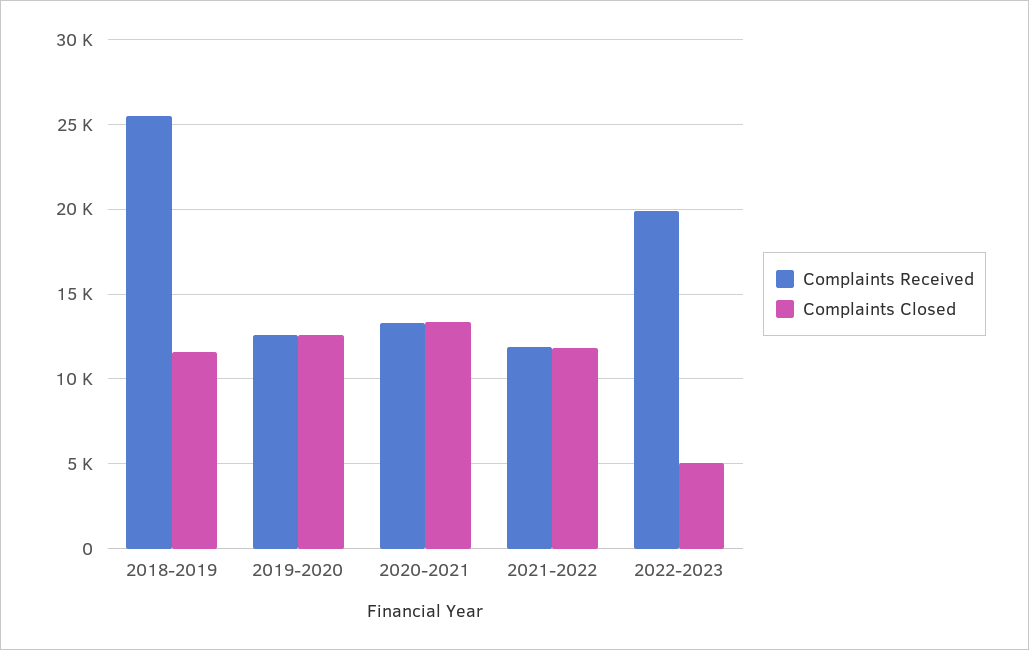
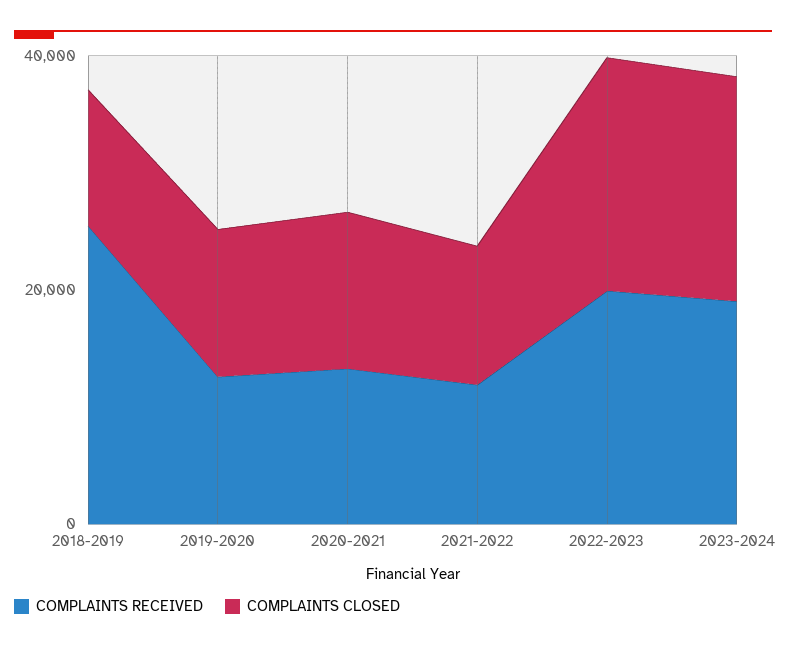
Complaints Closed, 2022-2023: 5000 -> 20000
Complaints Received, 2023-2024: none -> 20000
Complaints Closed, 2023-2024: none -> 20000

